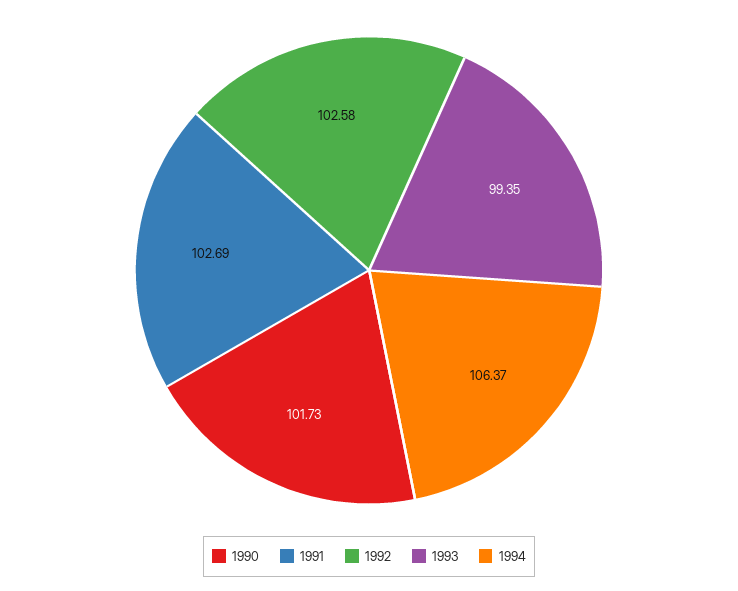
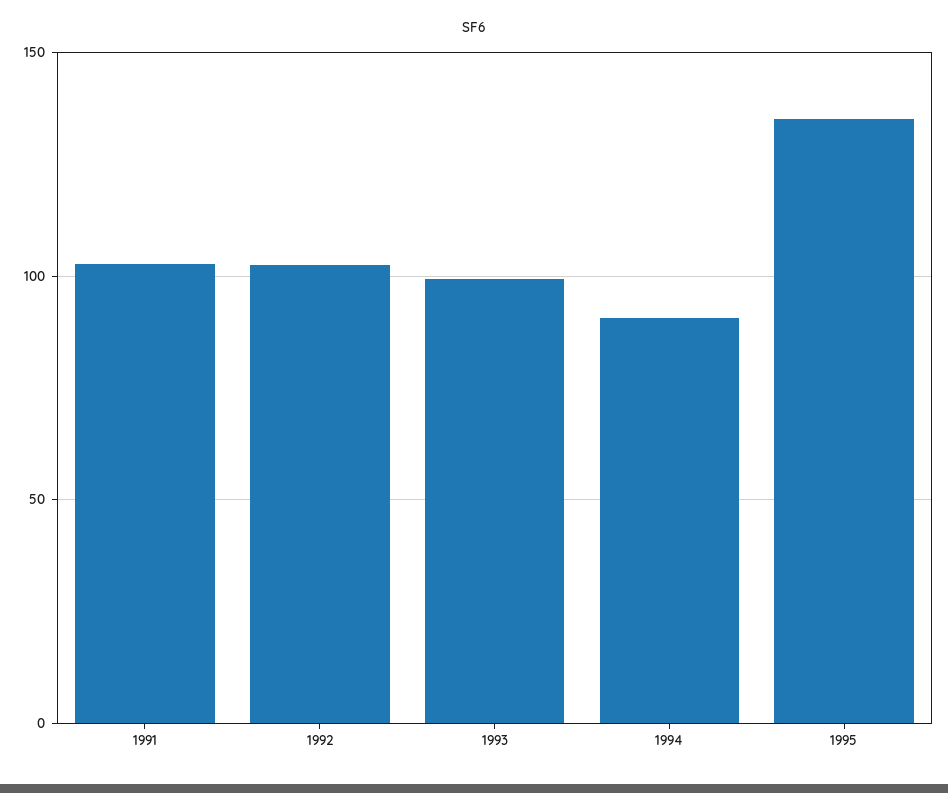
1990: 101.73 -> none
1994: 106.37 -> 90
1995: none -> 135

